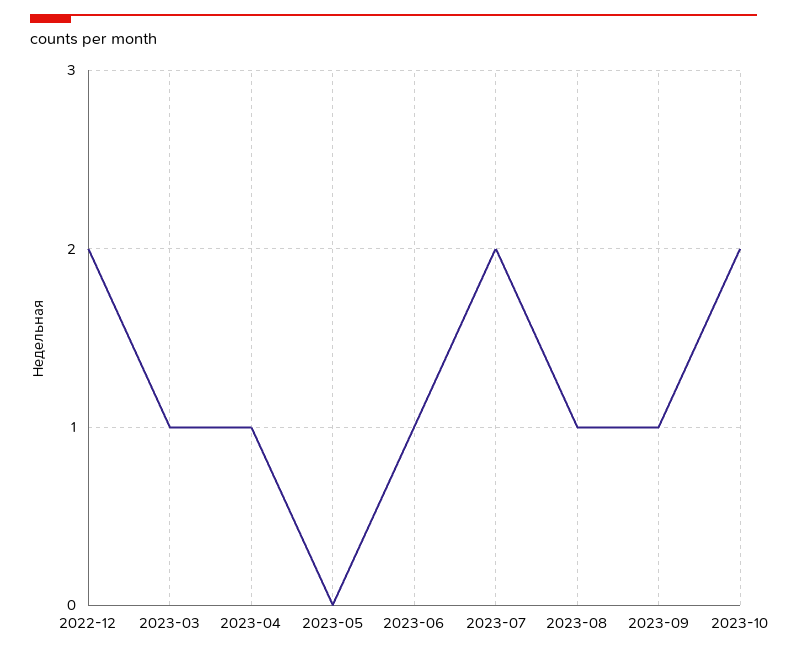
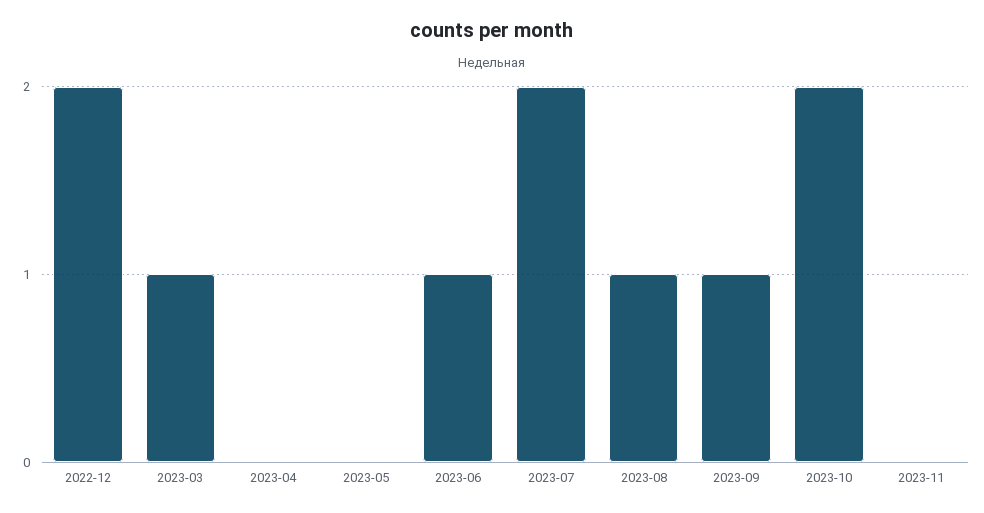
2023-04: 1 -> 0
2023-11: none -> 0

